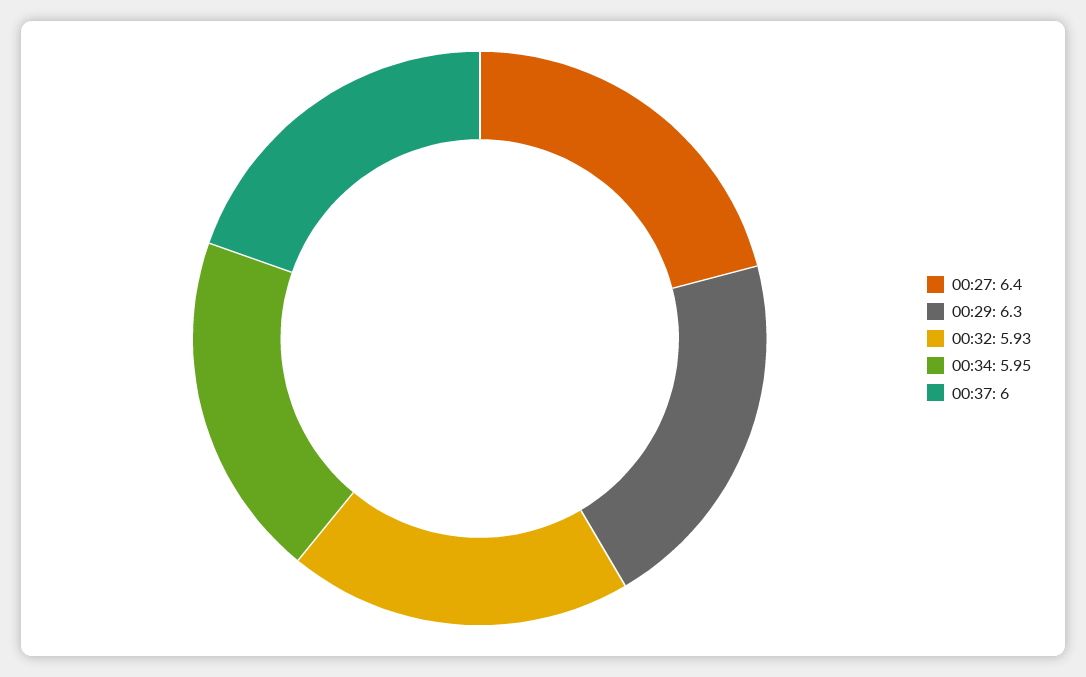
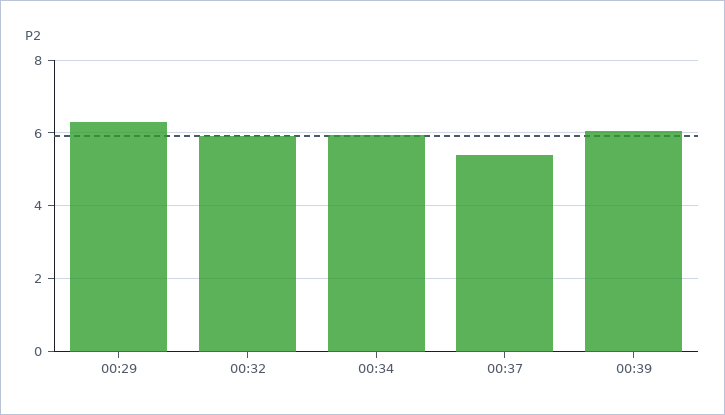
00:27: 6.4 -> none
00:37: 6 -> 5.4
00:39: none -> 6

